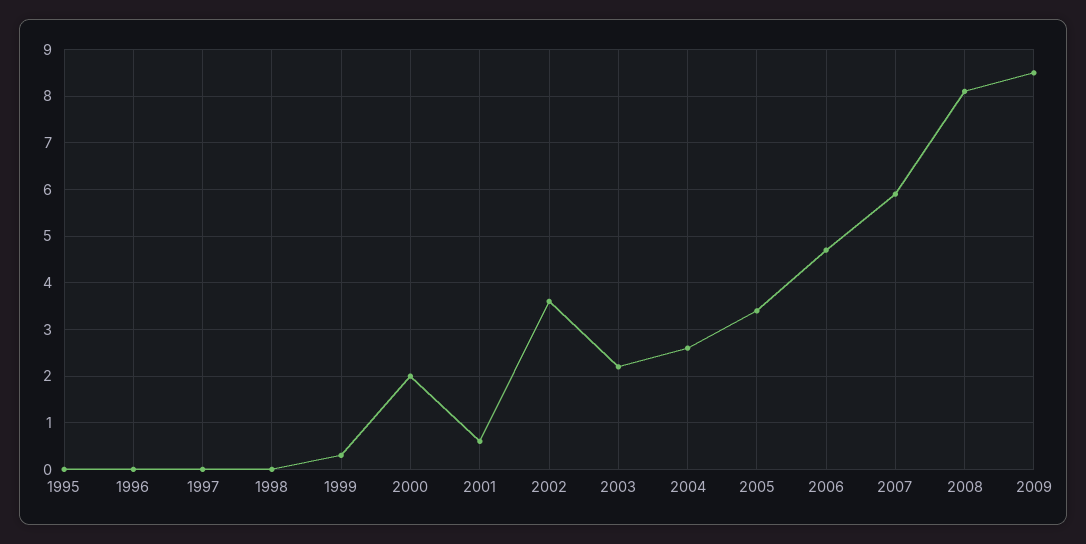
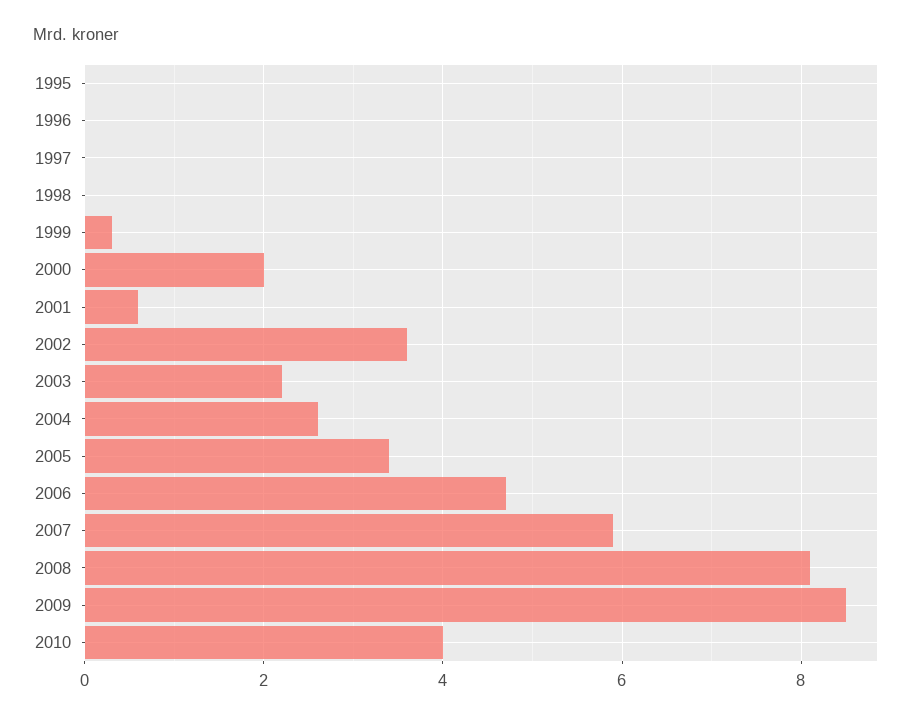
2010: none -> 4

